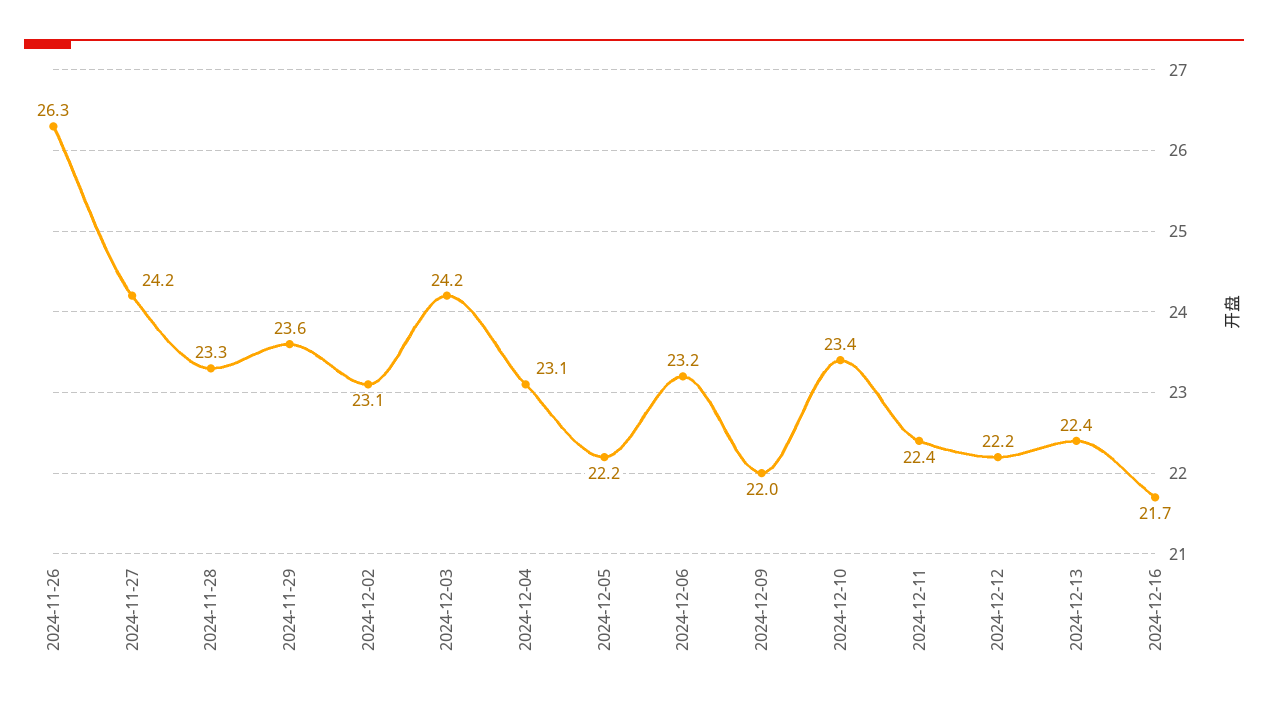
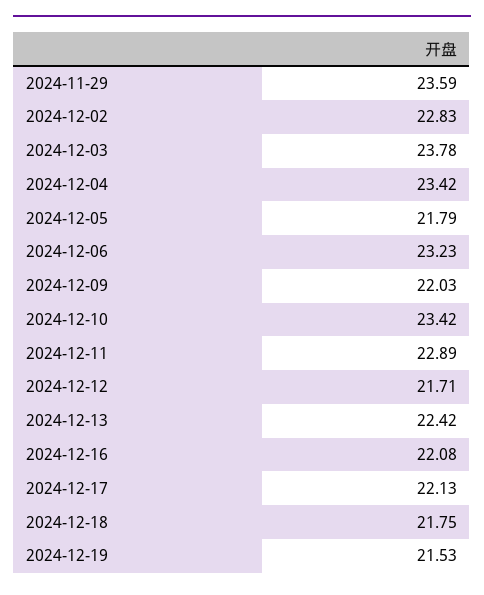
2024-11-26: 26.3 -> none
2024-11-27: 24.2 -> none
2024-11-28: 23.3 -> none
2024-12-02: 23.1 -> 22.83
2024-12-03: 24.2 -> 23.78
2024-12-04: 23.1 -> 23.42
2024-12-05: 22.2 -> 21.79
2024-12-11: 22.4 -> 22.89
2024-12-12: 22.2 -> 21.71
2024-12-16: 21.7 -> 22.08
2024-12-17: none -> 22.13
2024-12-18: none -> 21.75
2024-12-19: none -> 21.53

